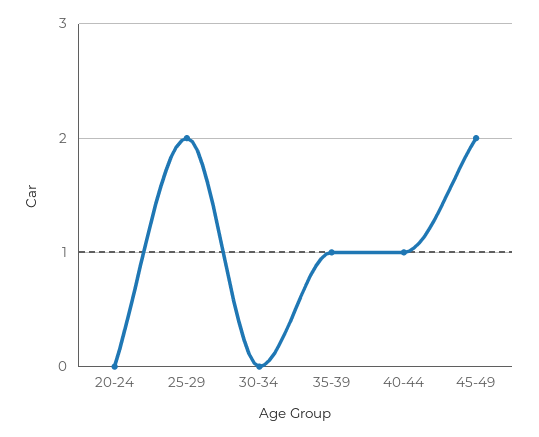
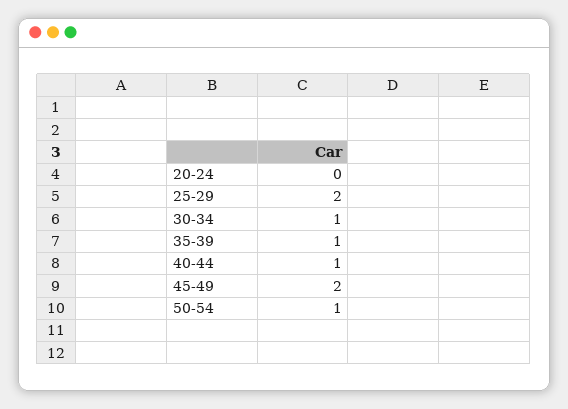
30-34: 0 -> 1
50-54: none -> 1

